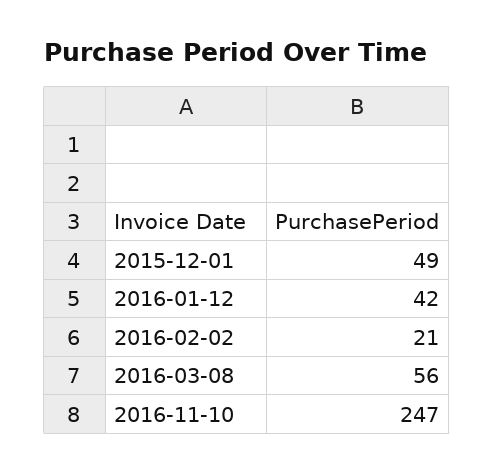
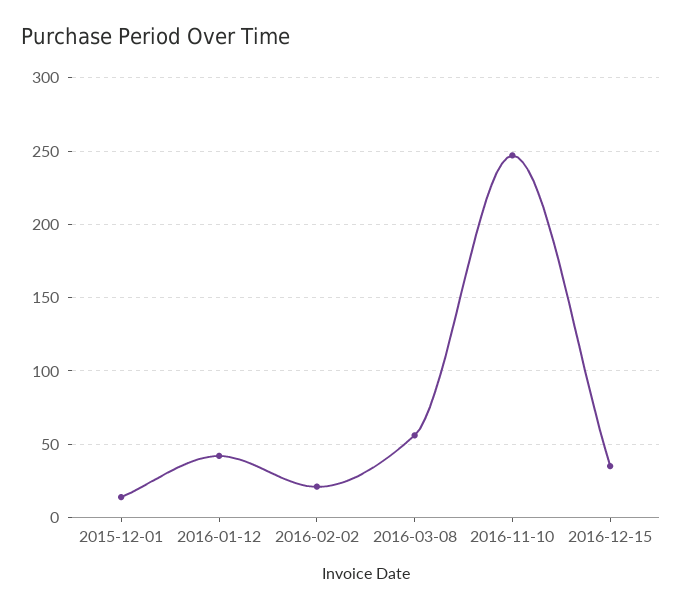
2015-12-01: 49 -> 15
2016-12-15: none -> 35

